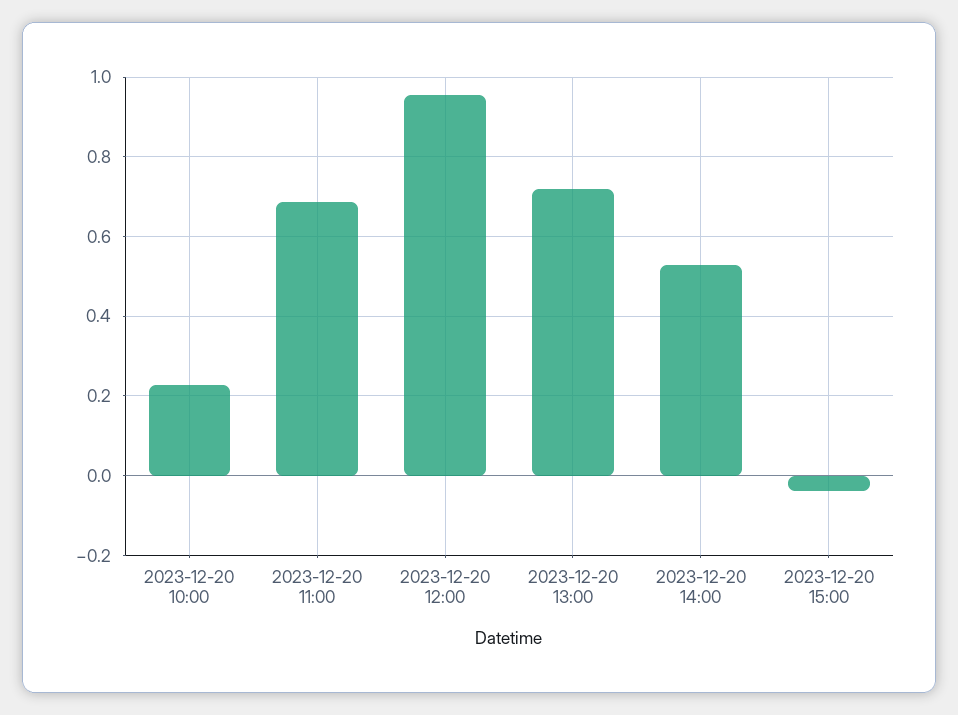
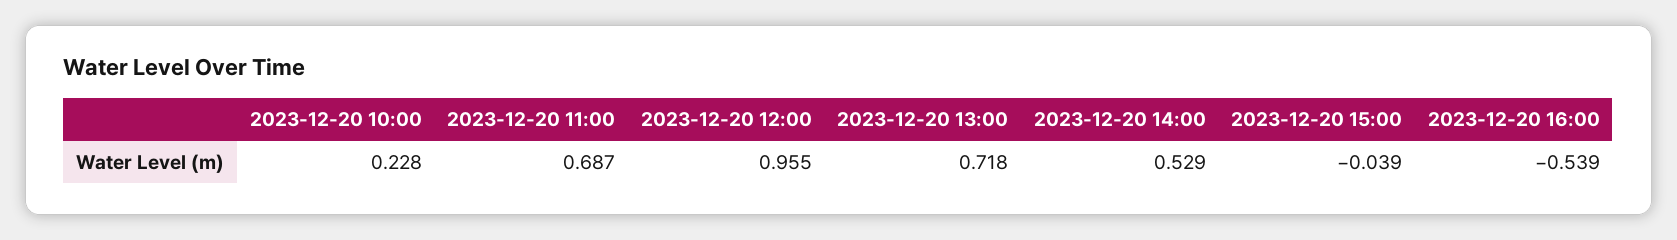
2023-12-20 16:00: none -> -0.539

